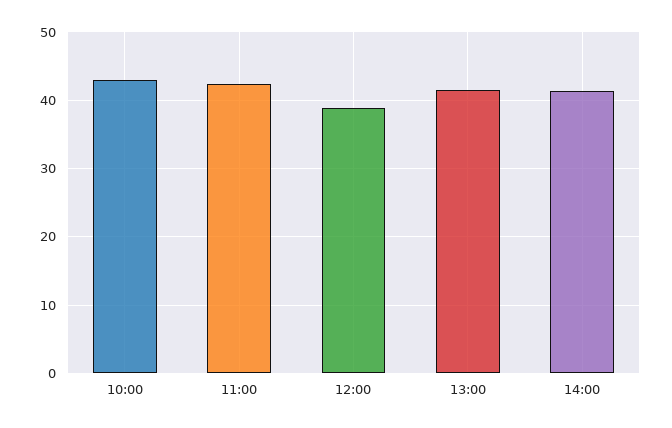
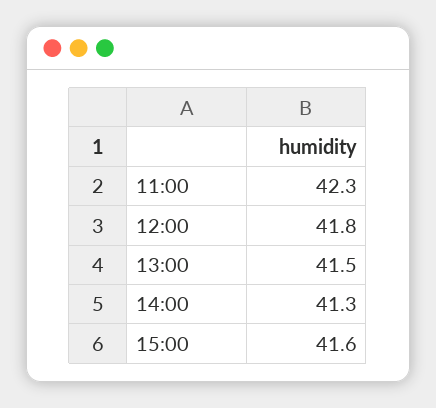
10:00: 43 -> none
12:00: 39 -> 41.8
15:00: none -> 41.6

